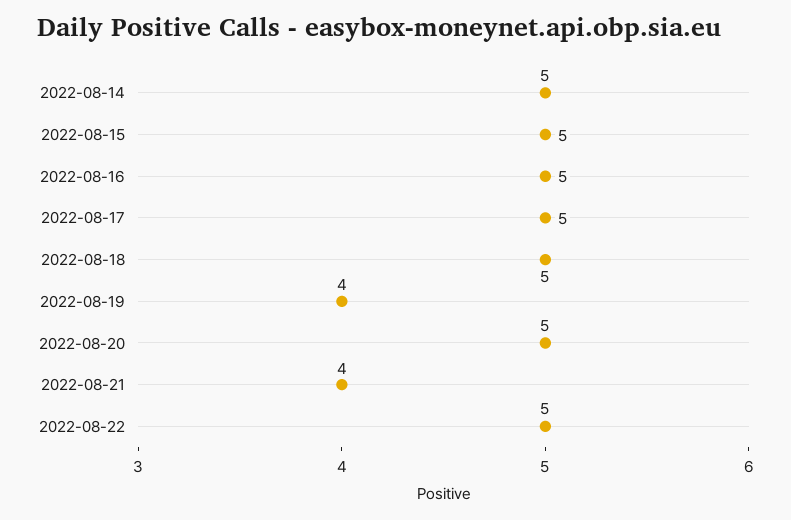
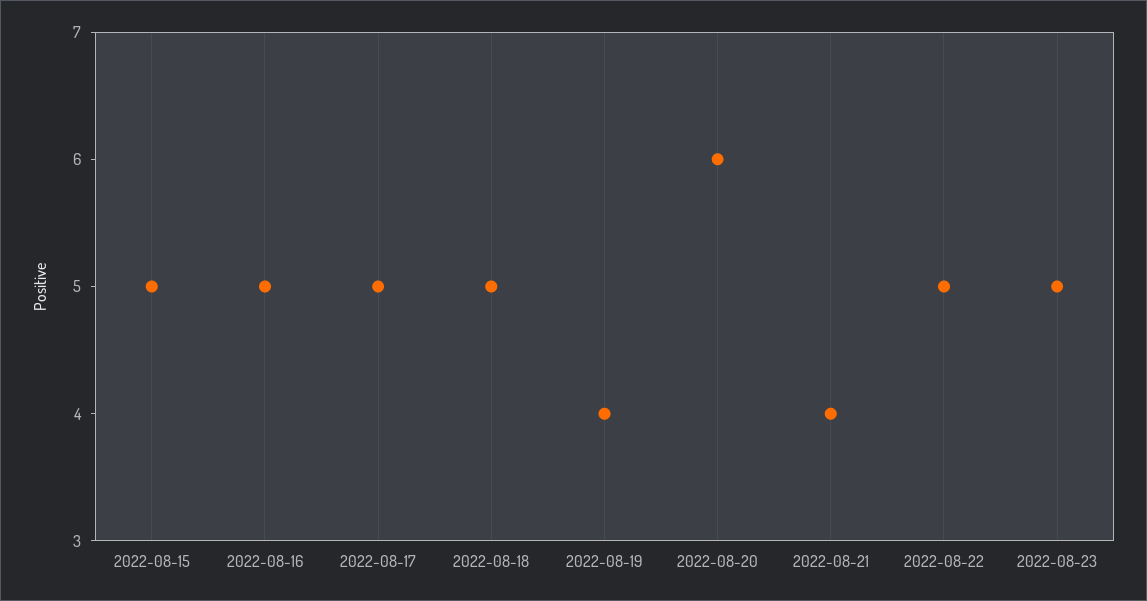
2022-08-14: 5 -> none
2022-08-20: 5 -> 6
2022-08-23: none -> 5

